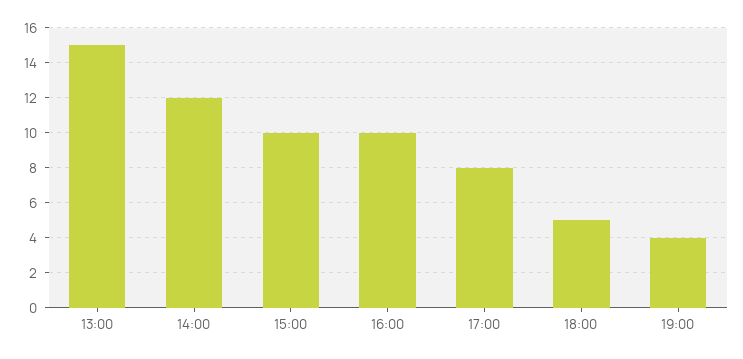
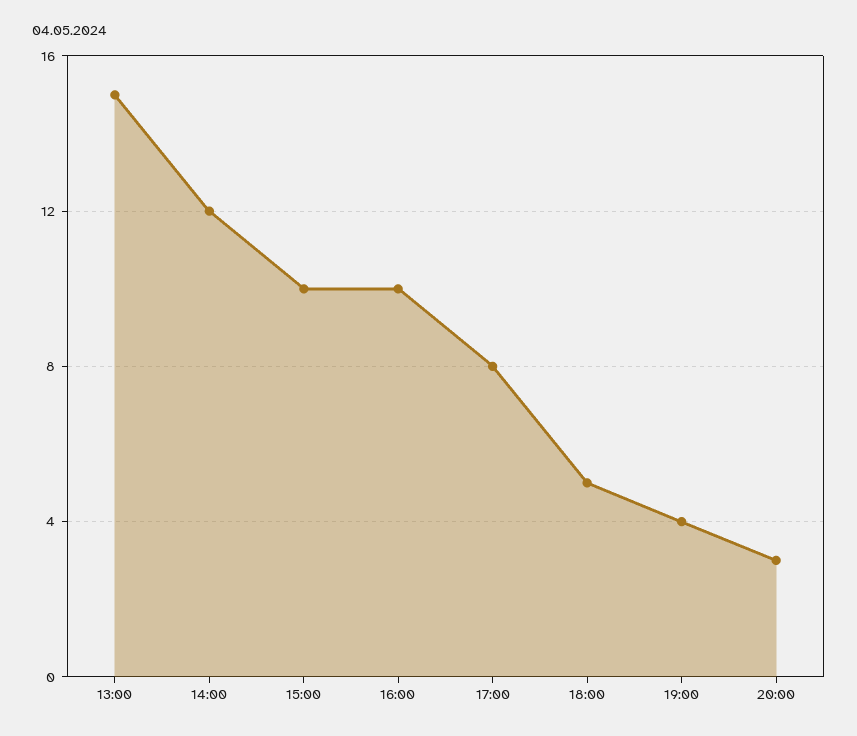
20:00: none -> 3

